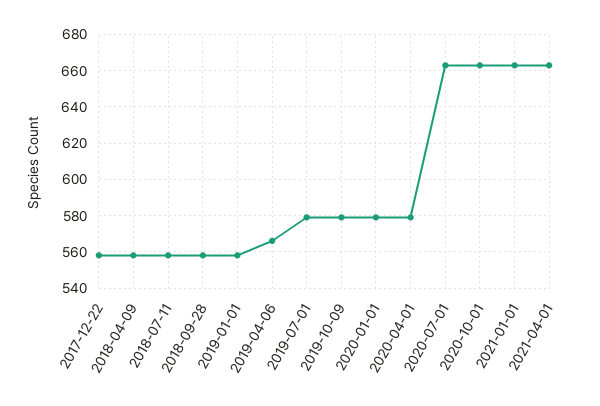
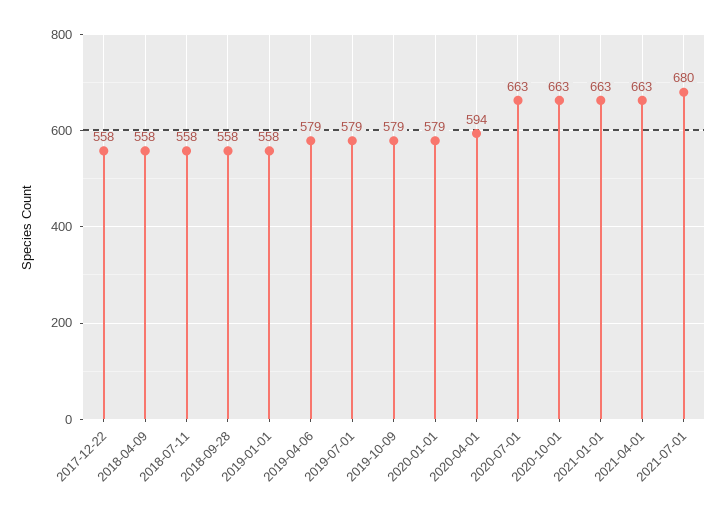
2019-04-06: 565 -> 579
2020-04-01: 580 -> 594
2021-07-01: none -> 680

